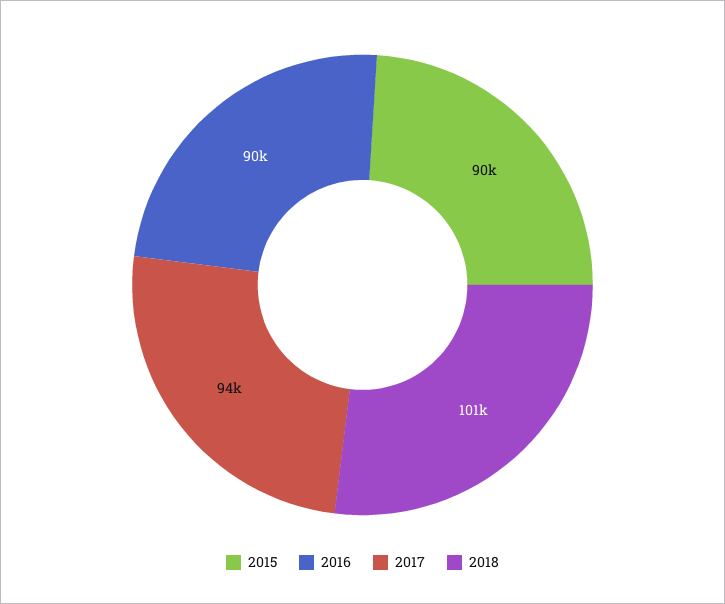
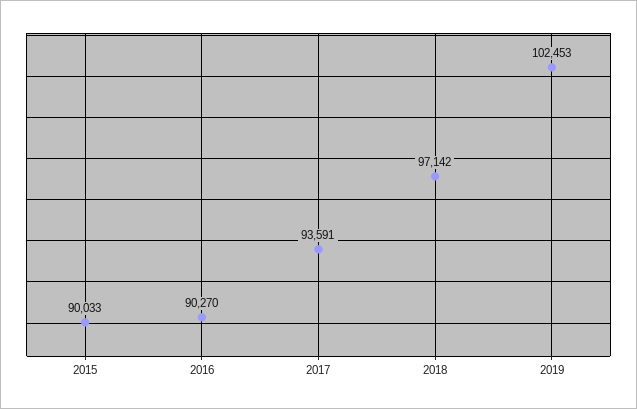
2018: 101000 -> 97142
2019: none -> 102453

